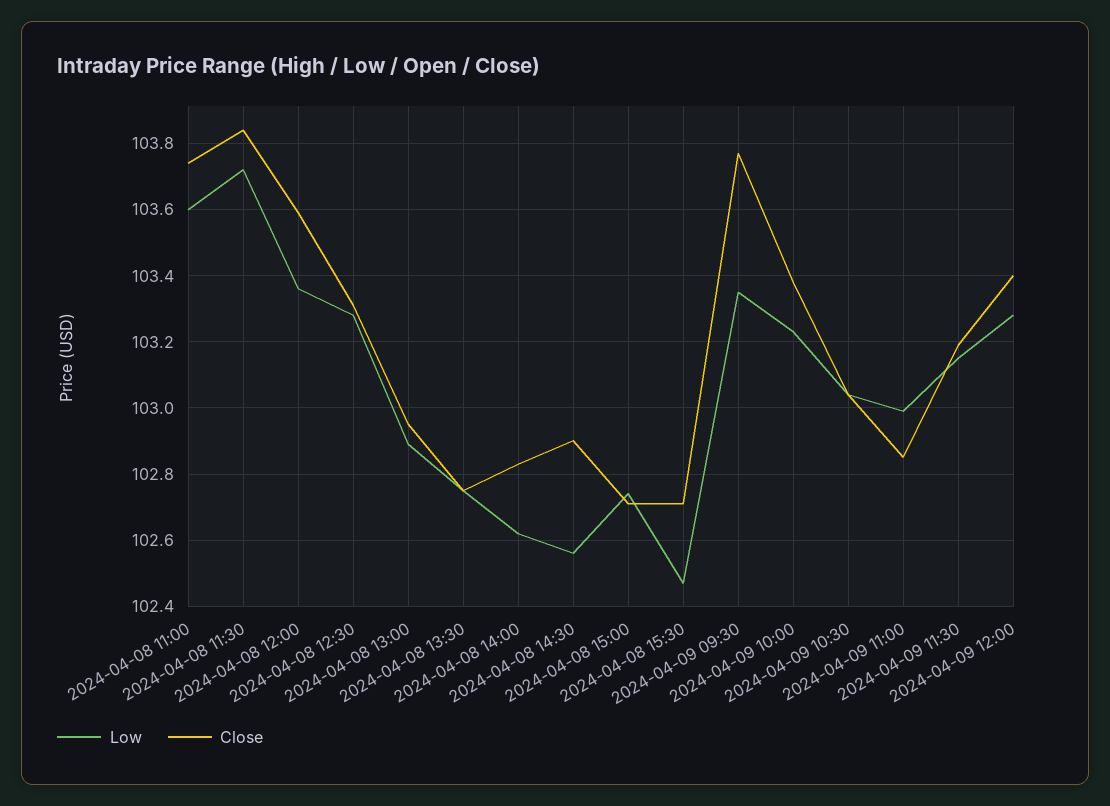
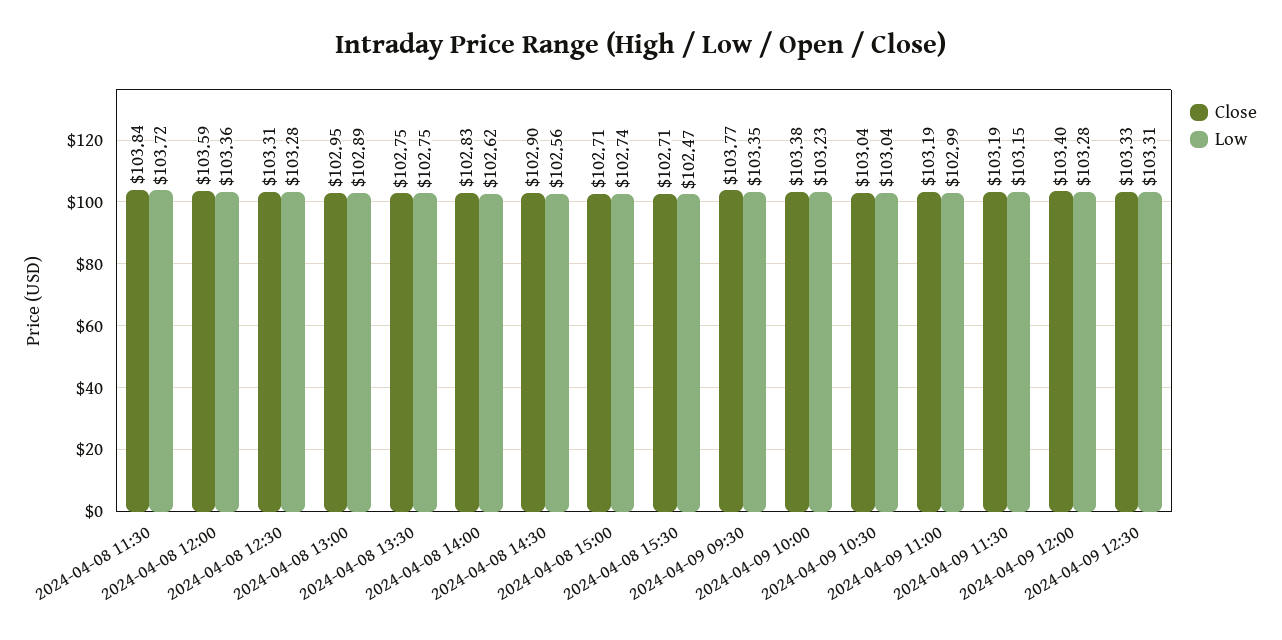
Low, 2024-04-08 11:00: 103.6 -> none
Close, 2024-04-08 11:00: 103.75 -> none
Close, 2024-04-09 11:00: 102.85 -> 103.19
Close, 2024-04-09 12:30: none -> 103.33
Low, 2024-04-09 12:30: none -> 103.31

